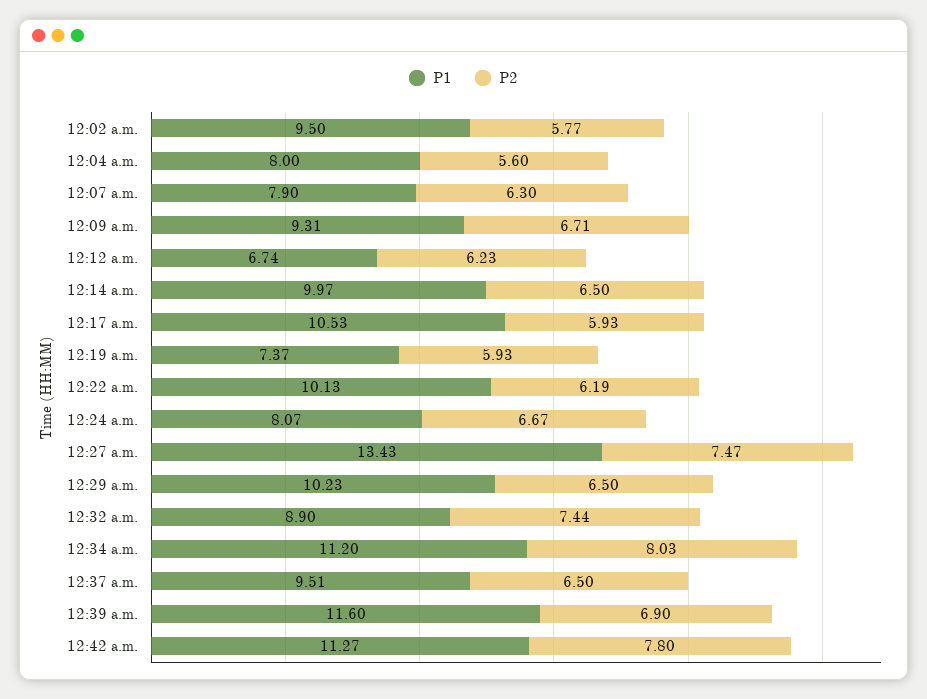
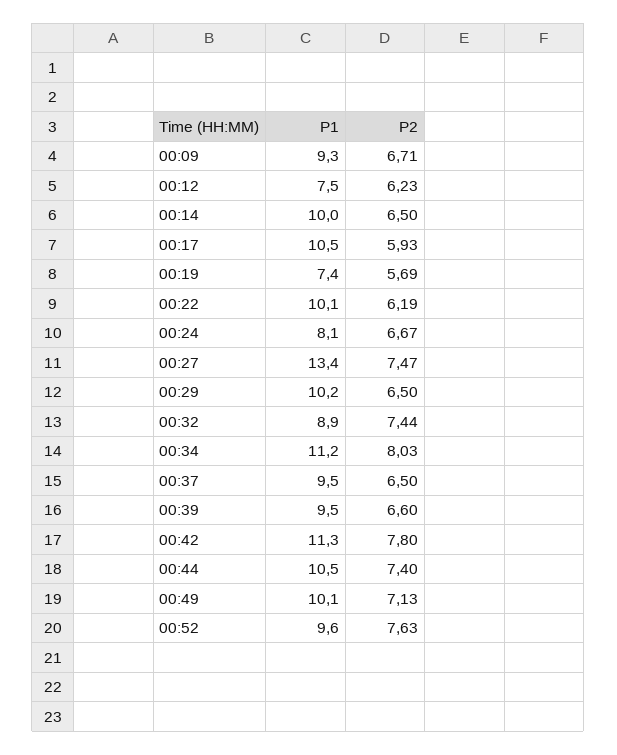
P1, 12:02 a.m.: 9.5 -> none
P2, 12:02 a.m.: 5.77 -> none
P1, 12:04 a.m.: 8 -> none
P2, 12:04 a.m.: 5.6 -> none
P1, 12:07 a.m.: 7.9 -> none
P2, 12:07 a.m.: 6.3 -> none
P1, 12:12 a.m.: 6.74 -> 7.5
P2, 12:19 a.m.: 5.93 -> 5.69
P1, 12:39 a.m.: 11.6 -> 9.5
P2, 12:39 a.m.: 6.9 -> 6.6
P1, 00:44: none -> 10.5
P2, 00:44: none -> 7.4
P1, 00:49: none -> 10.1
P2, 00:49: none -> 7.13
P1, 00:52: none -> 9.6
P2, 00:52: none -> 7.63

